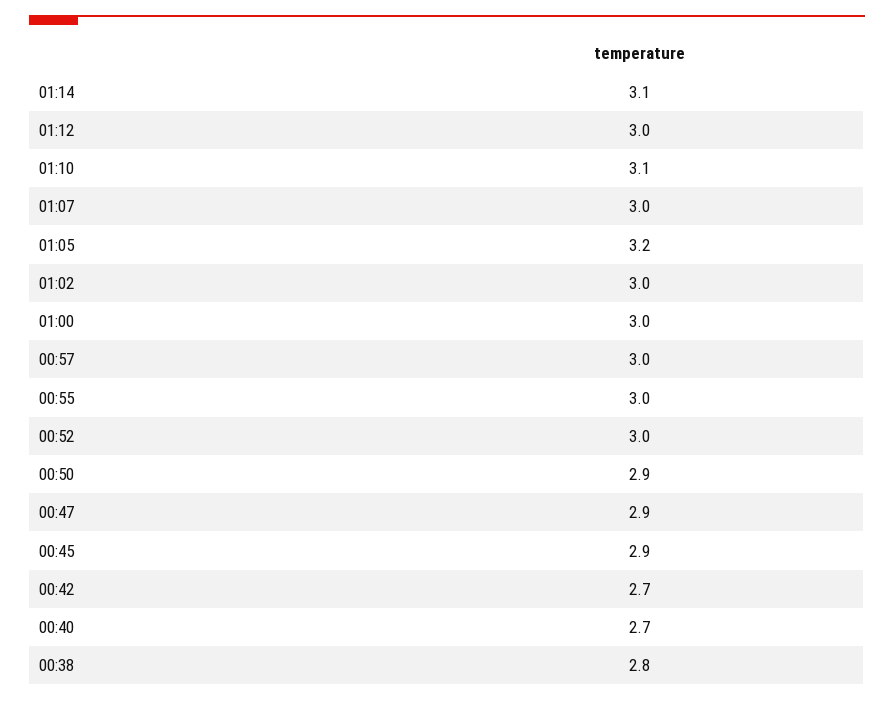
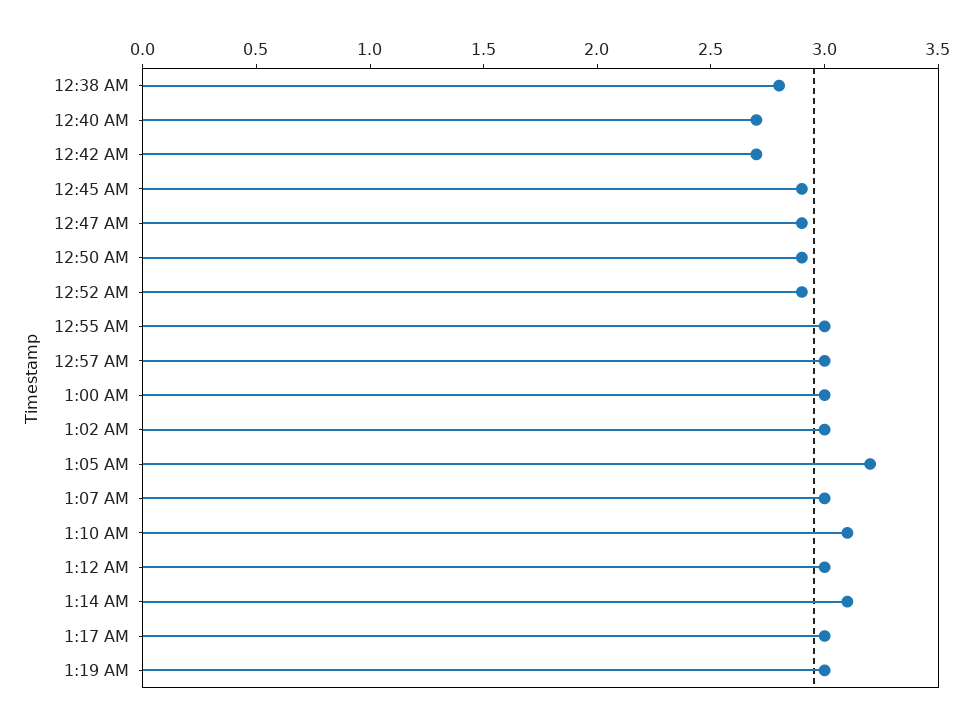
00:52: 3 -> 2.9
1:17 AM: none -> 3
1:19 AM: none -> 3

